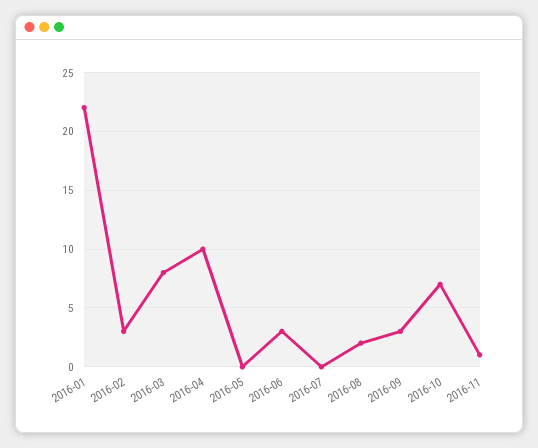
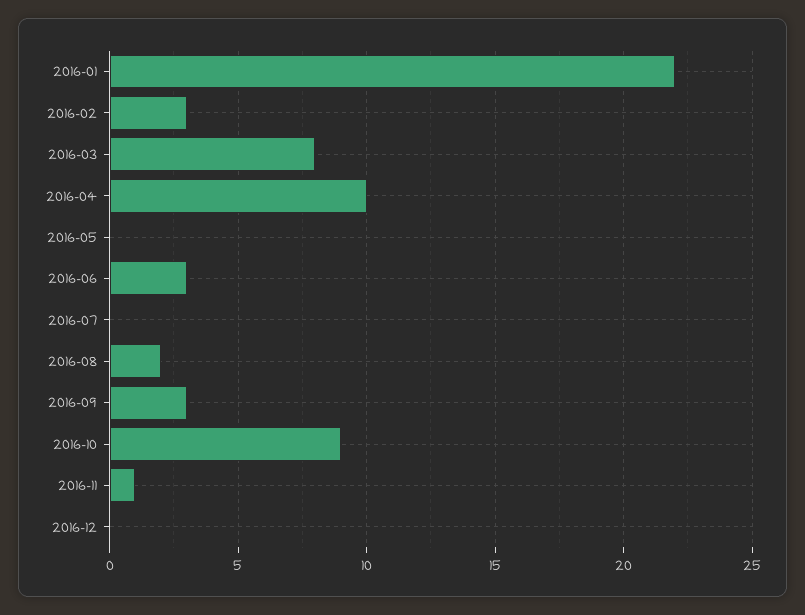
2016-10: 7 -> 9
2016-12: none -> 0

